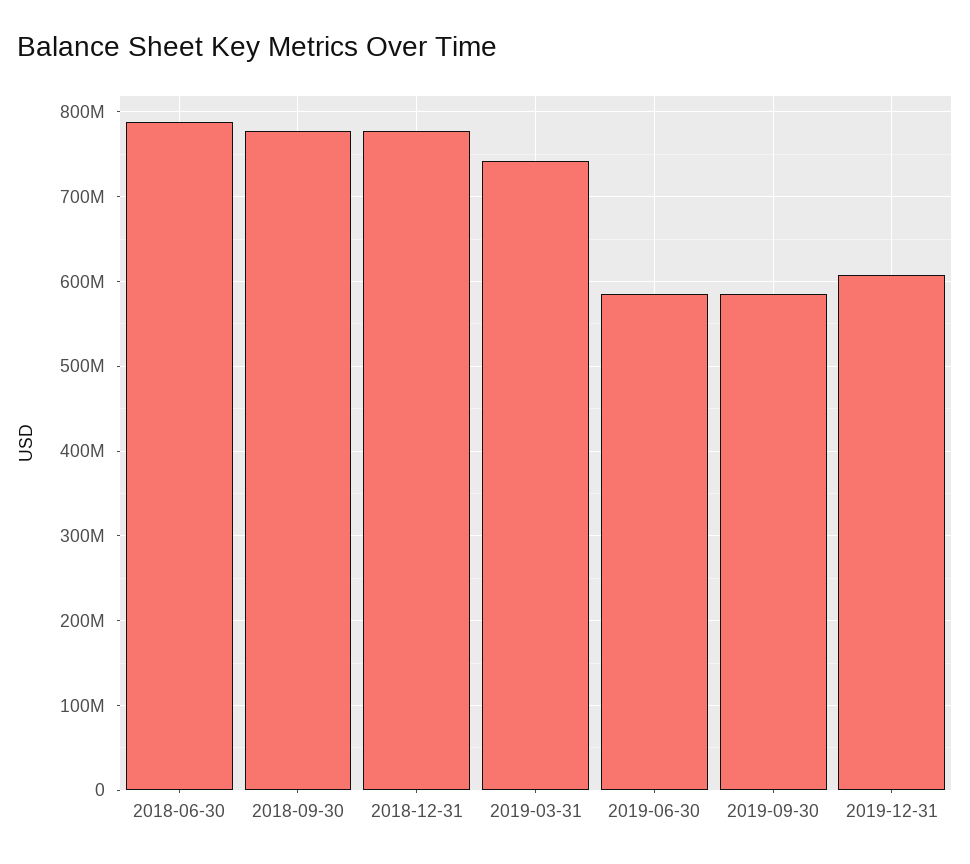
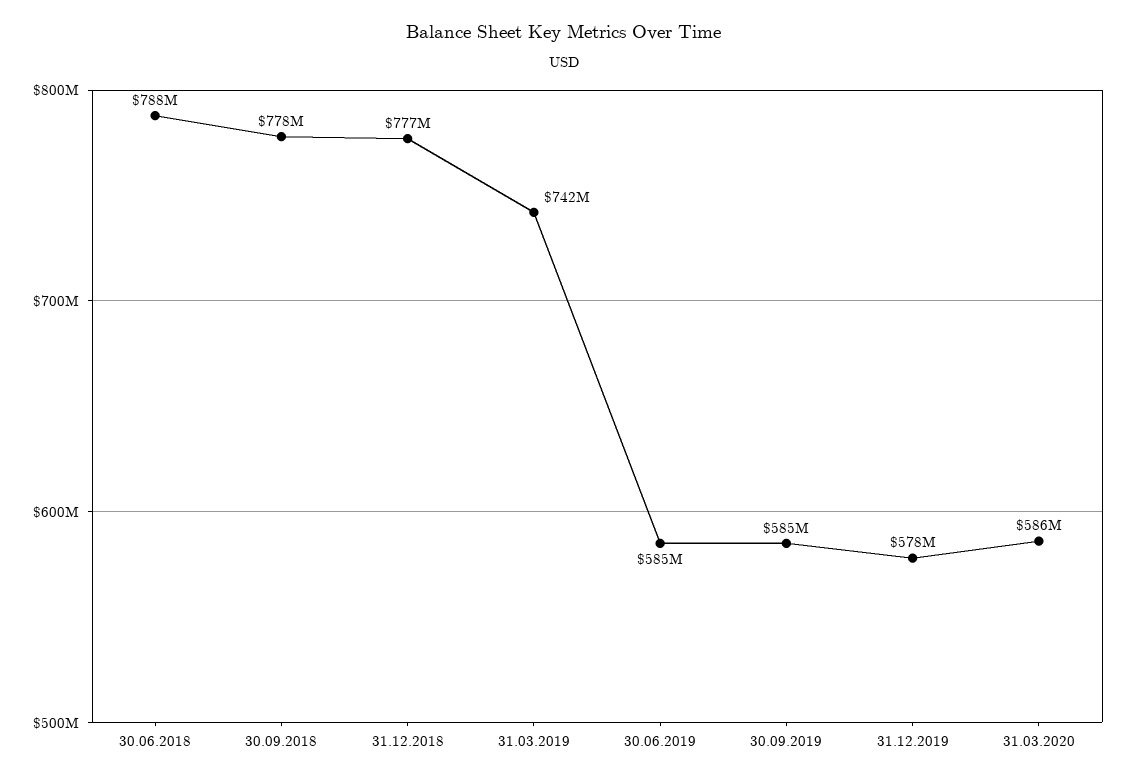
2019-12-31: 610000000 -> 578000000
31.03.2020: none -> 586000000

